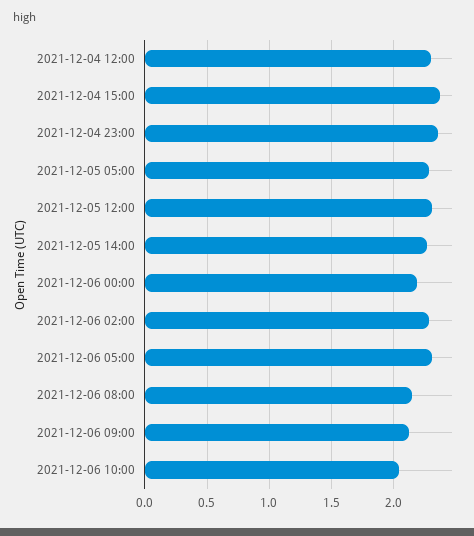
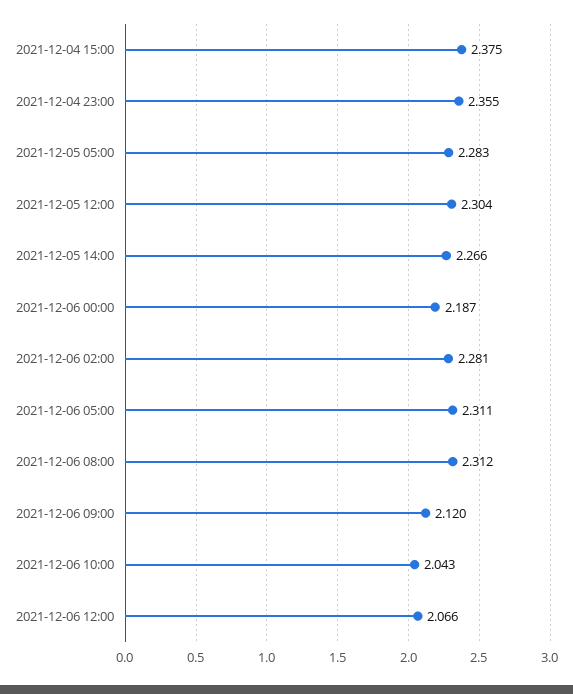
2021-12-04 12:00: 2.3 -> none
2021-12-06 08:00: 2.15 -> 2.312
2021-12-06 12:00: none -> 2.066

